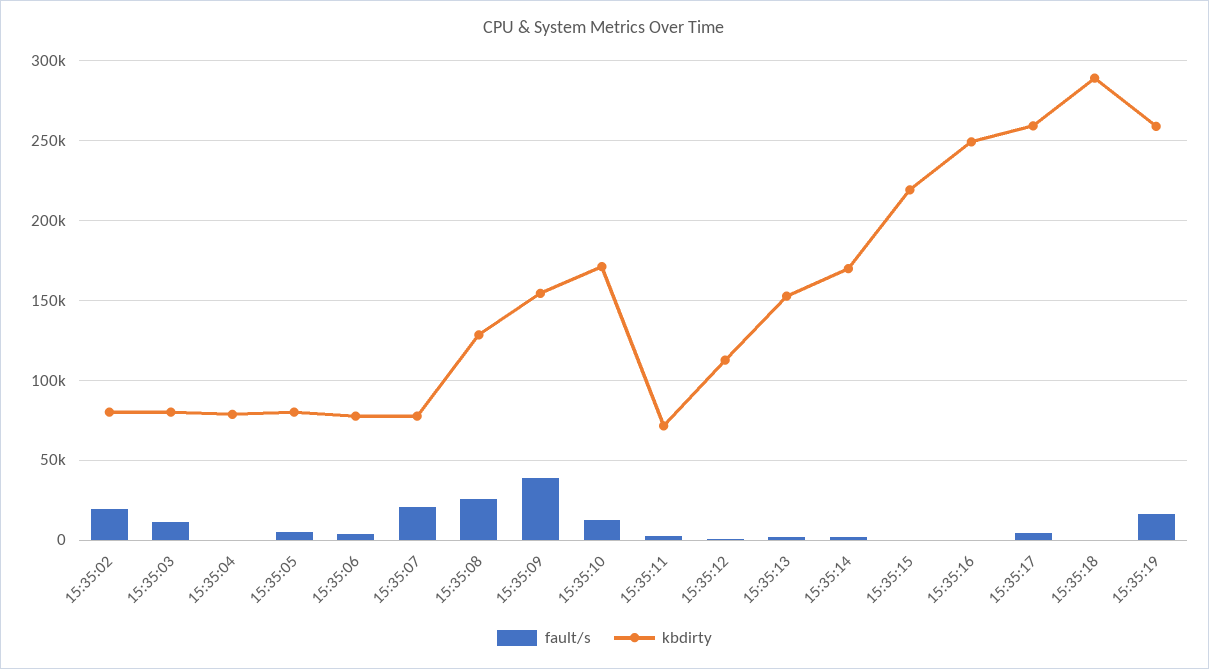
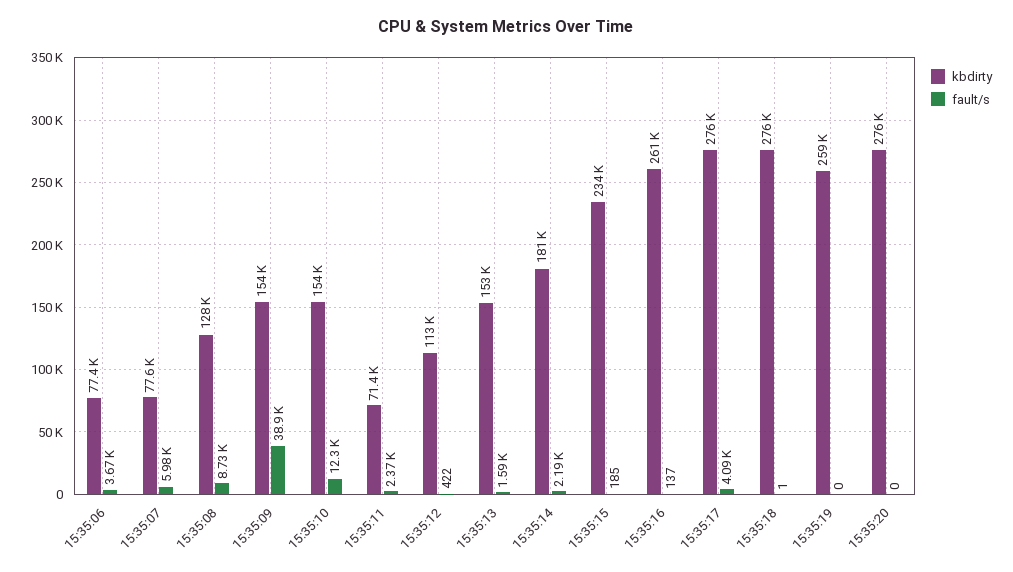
fault/s, 15:35:02: 20000 -> none
kbdirty, 15:35:02: 80000 -> none
fault/s, 15:35:03: 10000 -> none
kbdirty, 15:35:03: 80000 -> none
fault/s, 15:35:04: 0 -> none
kbdirty, 15:35:04: 80000 -> none
fault/s, 15:35:05: 5000 -> none
kbdirty, 15:35:05: 80000 -> none
fault/s, 15:35:07: 20000 -> 5980
fault/s, 15:35:08: 25000 -> 8730
kbdirty, 15:35:10: 170000 -> 154000
kbdirty, 15:35:14: 170000 -> 181000
kbdirty, 15:35:15: 220000 -> 234000
kbdirty, 15:35:16: 250000 -> 261000
kbdirty, 15:35:17: 260000 -> 276000
kbdirty, 15:35:18: 290000 -> 276000
fault/s, 15:35:19: 15000 -> 0
kbdirty, 15:35:20: none -> 276000
fault/s, 15:35:20: none -> 0

